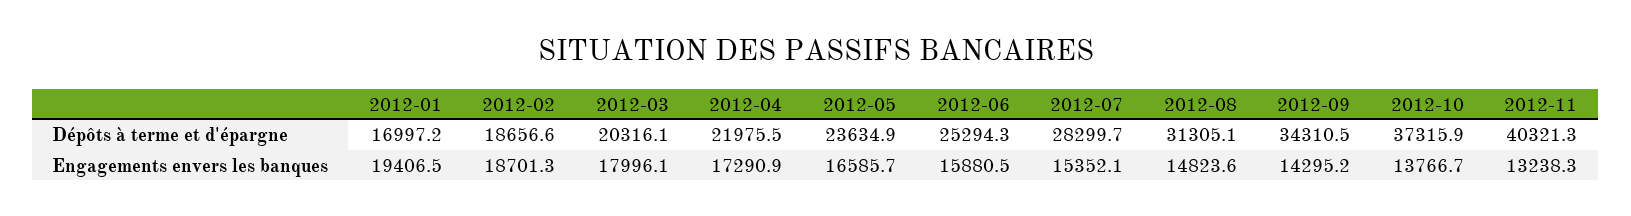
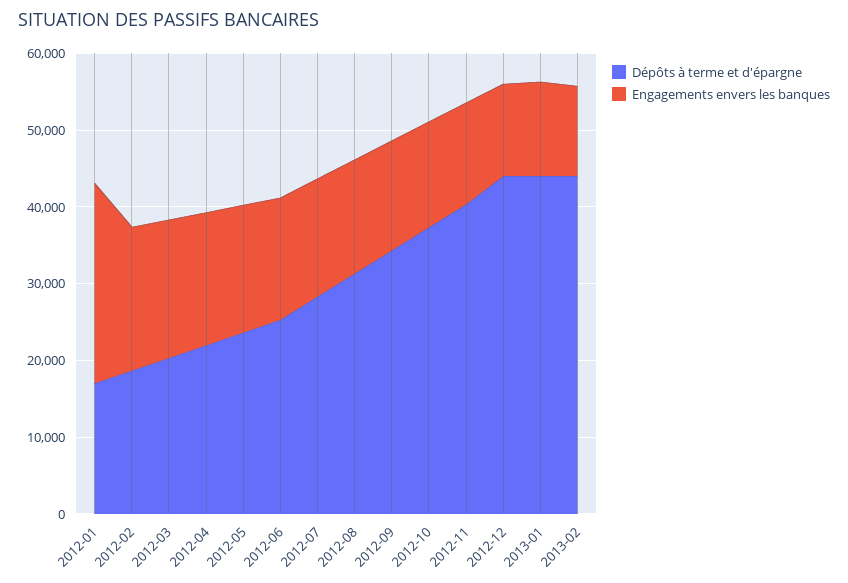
Engagements envers les banques, 2012-01: 19406.5 -> 26000
Dépôts à terme et d'épargne, 2012-12: none -> 44000
Engagements envers les banques, 2012-12: none -> 12000
Dépôts à terme et d'épargne, 2013-01: none -> 44000
Engagements envers les banques, 2013-01: none -> 12000
Dépôts à terme et d'épargne, 2013-02: none -> 44000
Engagements envers les banques, 2013-02: none -> 12000

